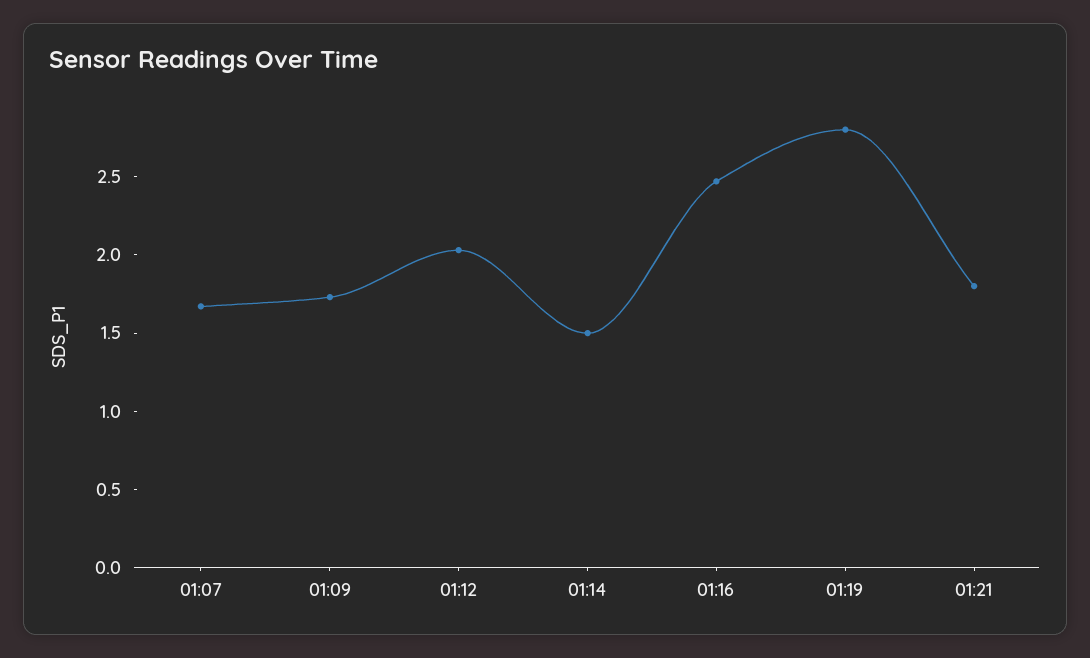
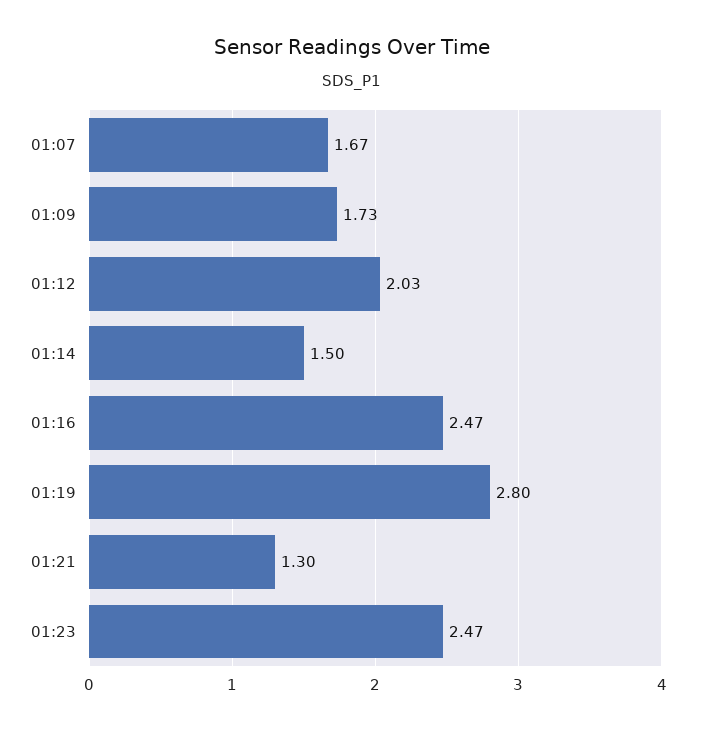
01:21: 1.8 -> 1.3
01:23: none -> 2.47

